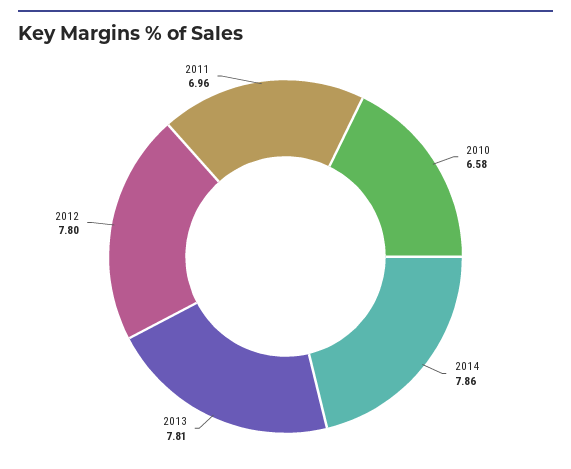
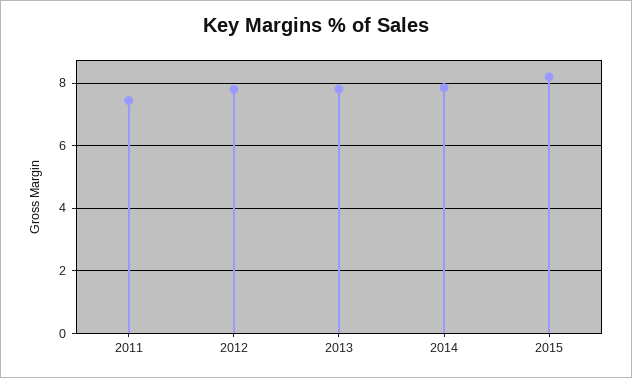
2010: 6.58 -> none
2011: 6.96 -> 7.4
2015: none -> 8.2

